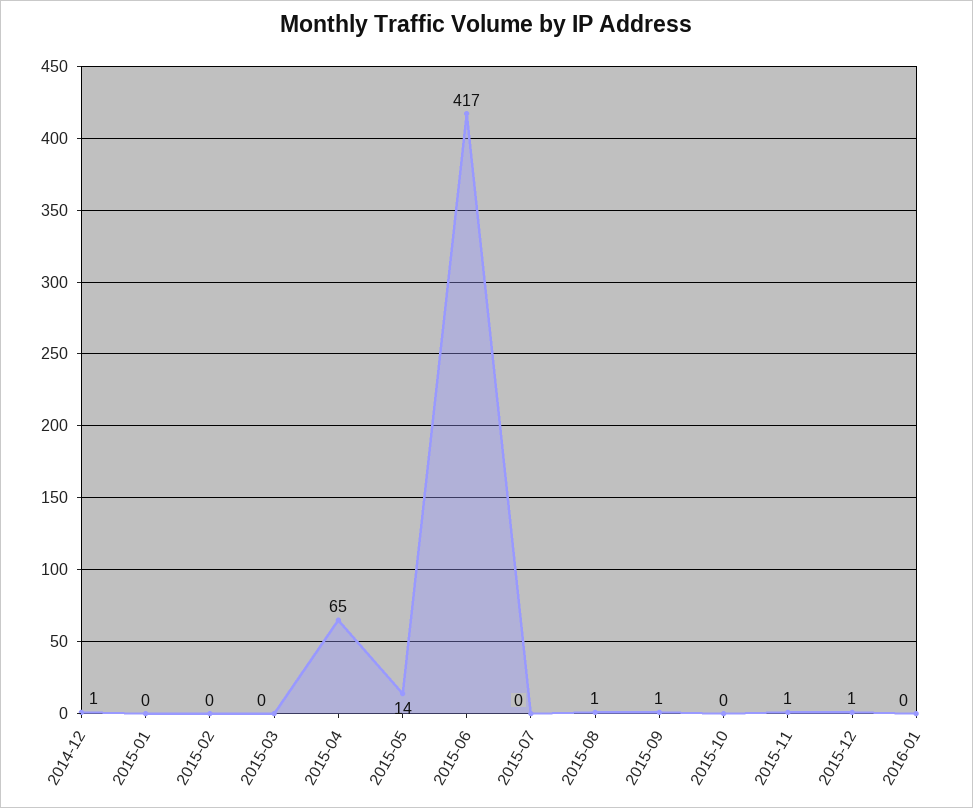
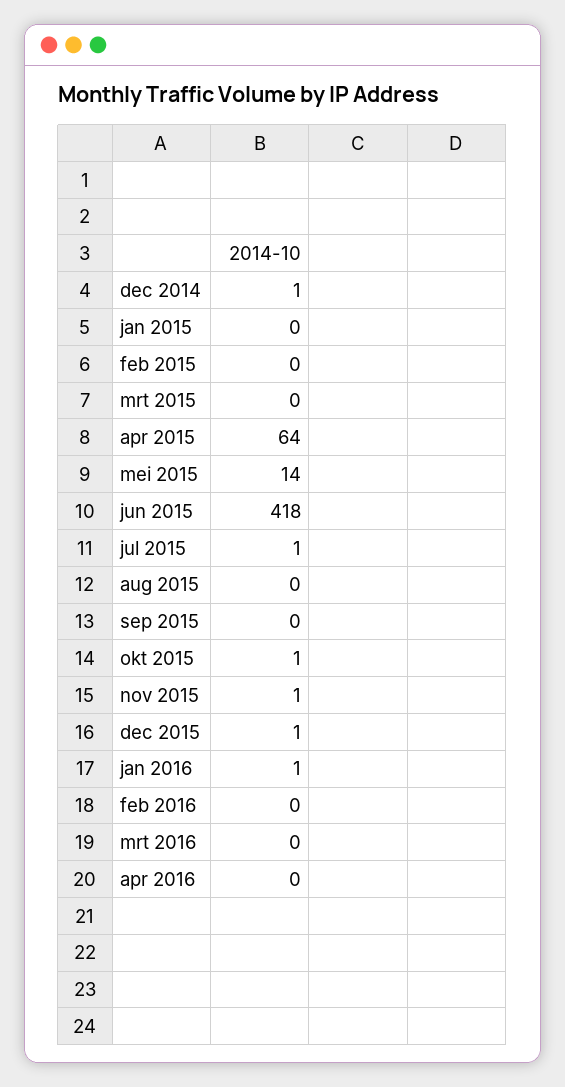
2015-04: 65 -> 64
2015-06: 417 -> 418
2015-07: 0 -> 1
2015-08: 1 -> 0
2015-09: 1 -> 0
2015-10: 0 -> 1
2016-01: 0 -> 1
feb 2016: none -> 0
mrt 2016: none -> 0
apr 2016: none -> 0

